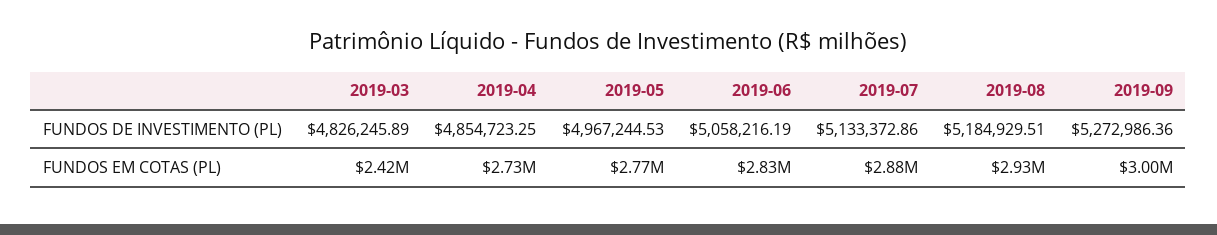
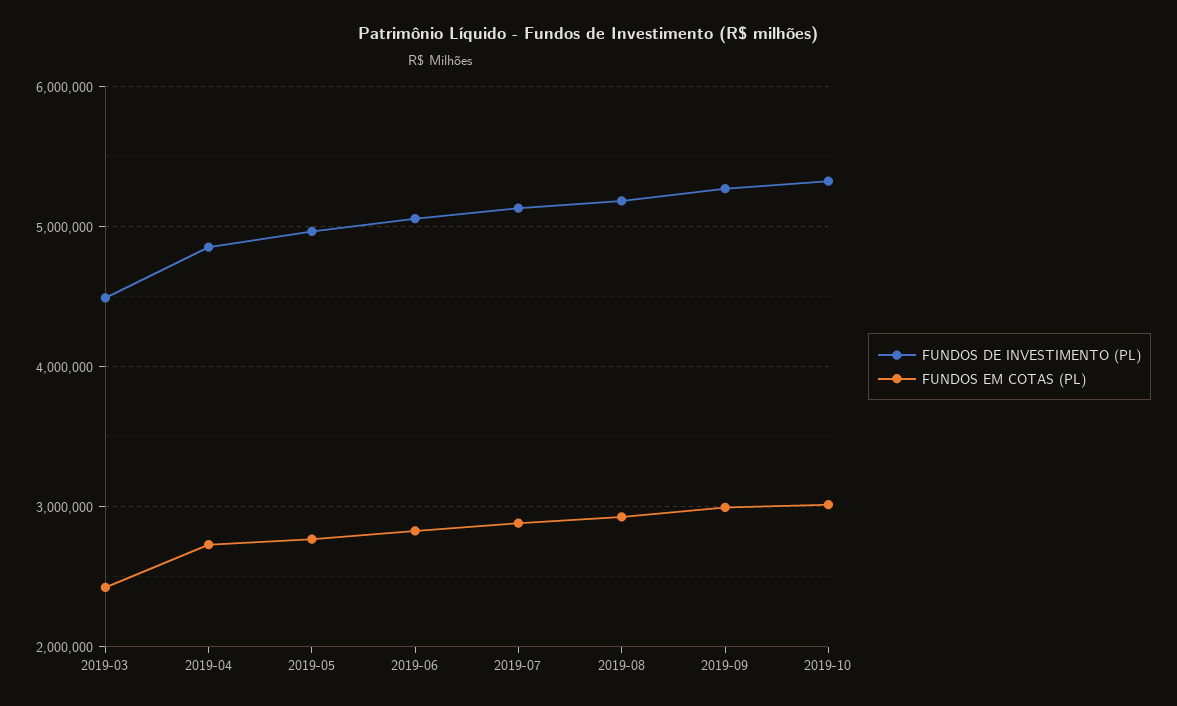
FUNDOS DE INVESTIMENTO (PL), 2019-03: 4826245.89 -> 4500000
FUNDOS DE INVESTIMENTO (PL), 2019-10: none -> 5300000
FUNDOS EM COTAS (PL), 2019-10: none -> 3000000

